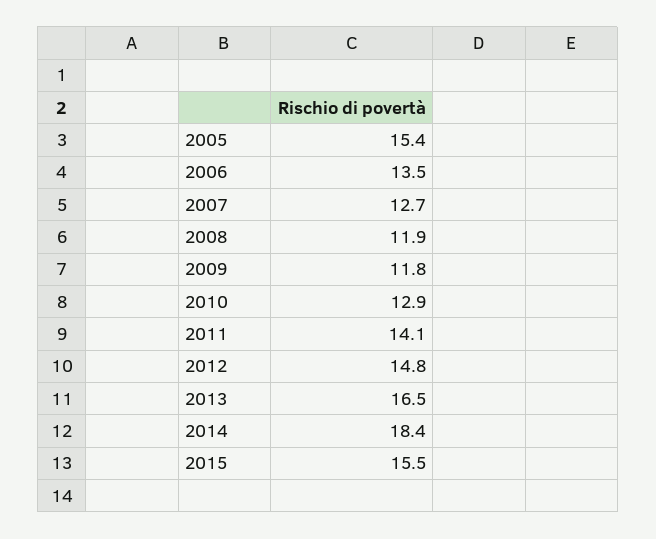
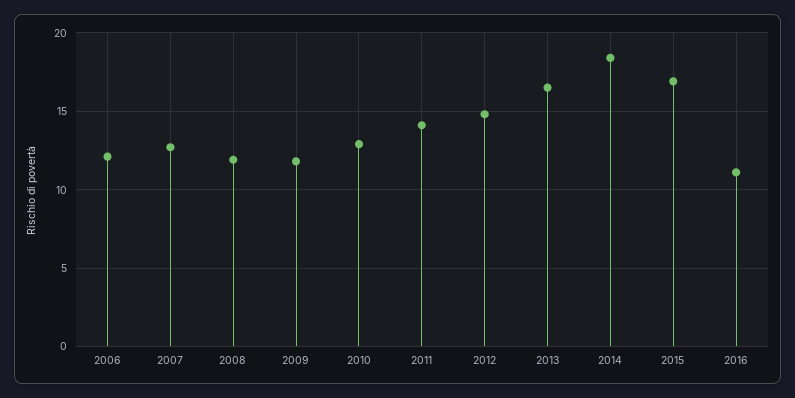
2005: 15.4 -> none
2006: 13.5 -> 12
2015: 15.5 -> 17
2016: none -> 11

